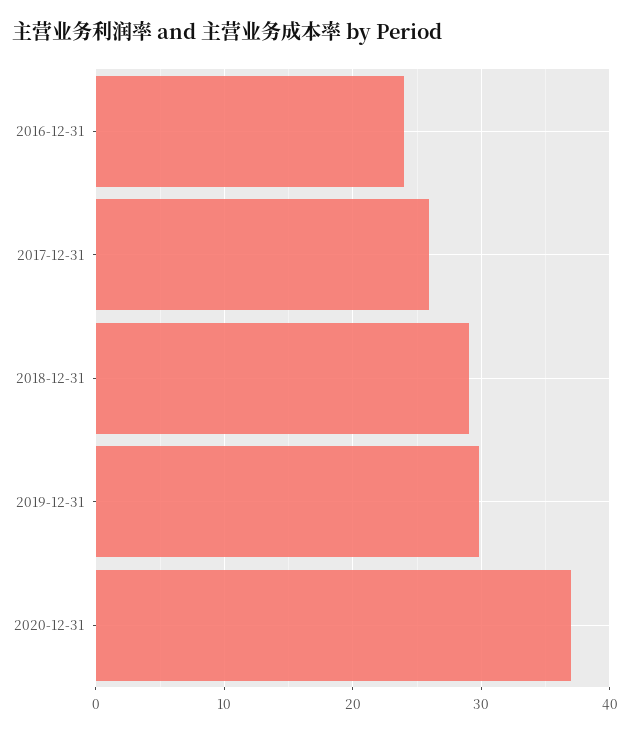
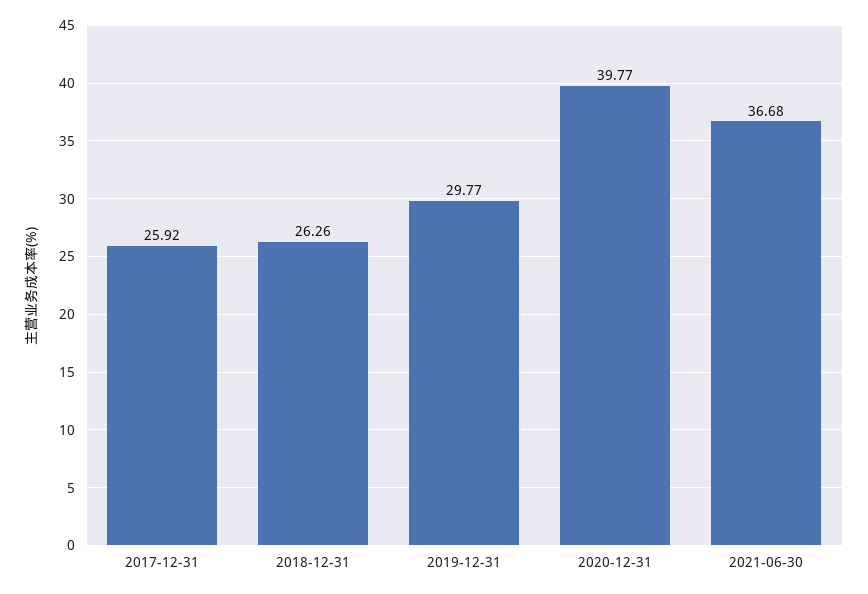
2016-12-31: 24 -> none
2018-12-31: 29 -> 26.26
2020-12-31: 37 -> 39.77
2021-06-30: none -> 36.68

